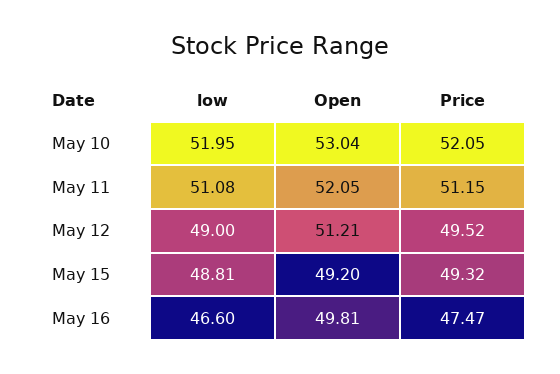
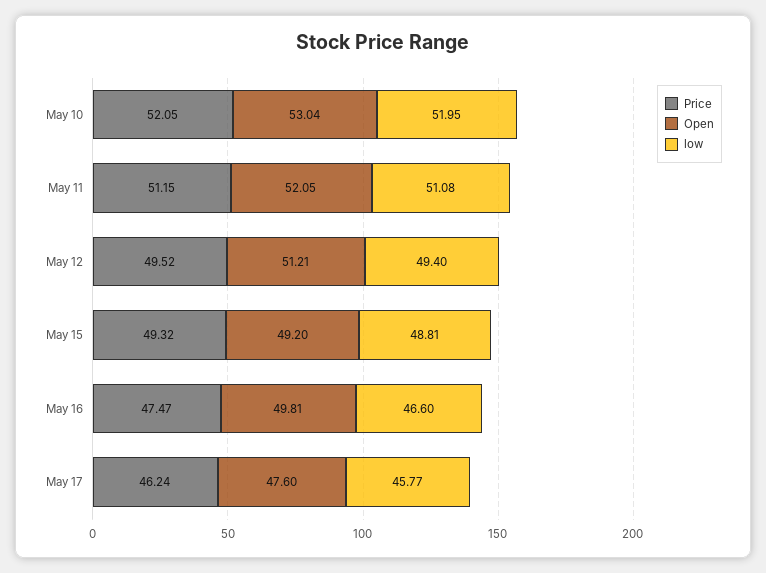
low, May 12: 49 -> 49.4
Price, May 17: none -> 46.24
Open, May 17: none -> 47.6
low, May 17: none -> 45.77

